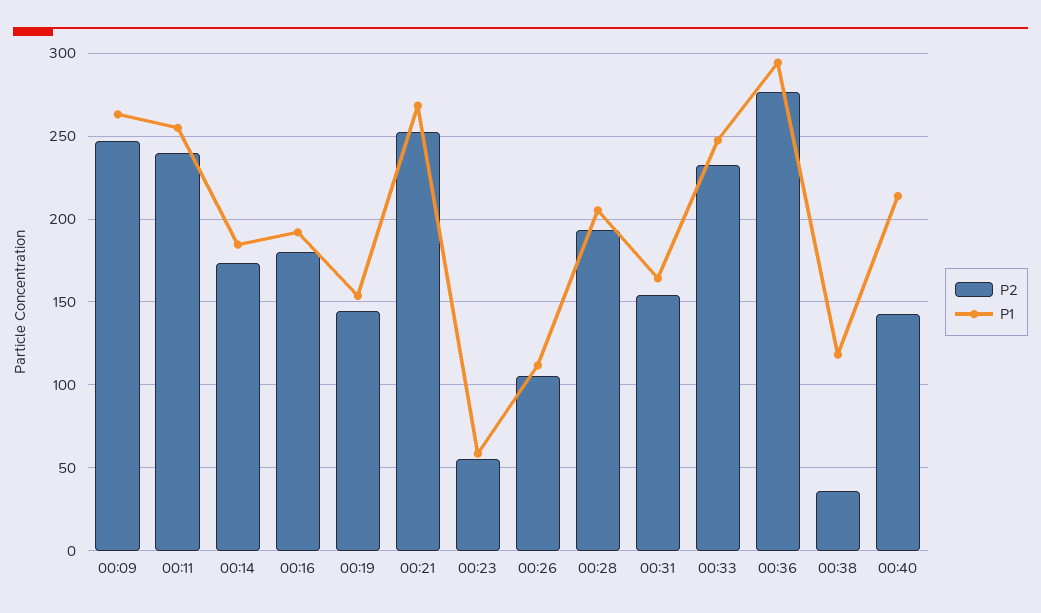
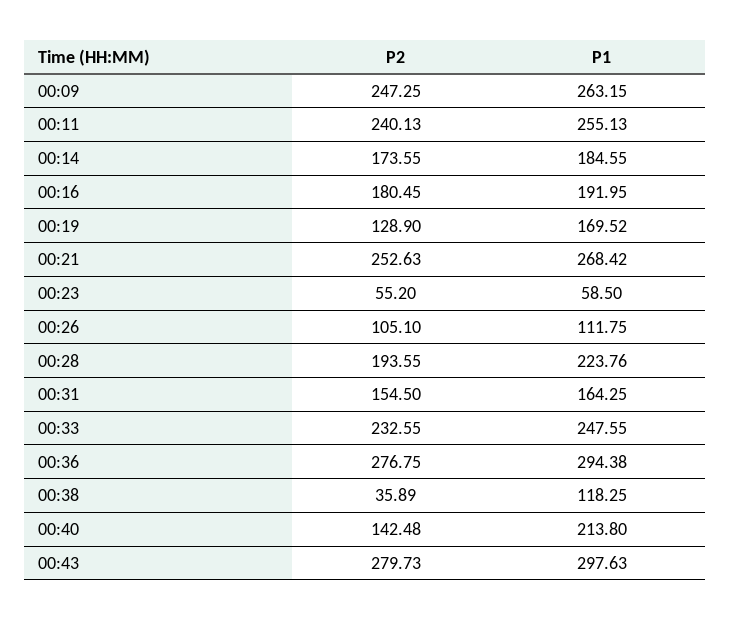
P2, 00:19: 145 -> 128.9
P1, 00:19: 155 -> 169.52
P1, 00:28: 205 -> 223.76
P2, 00:43: none -> 279.73
P1, 00:43: none -> 297.63

